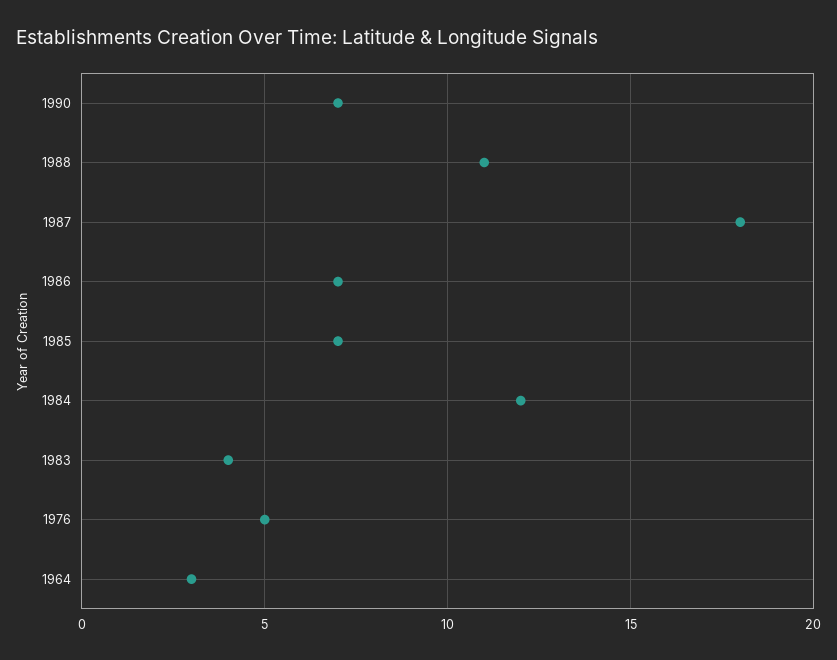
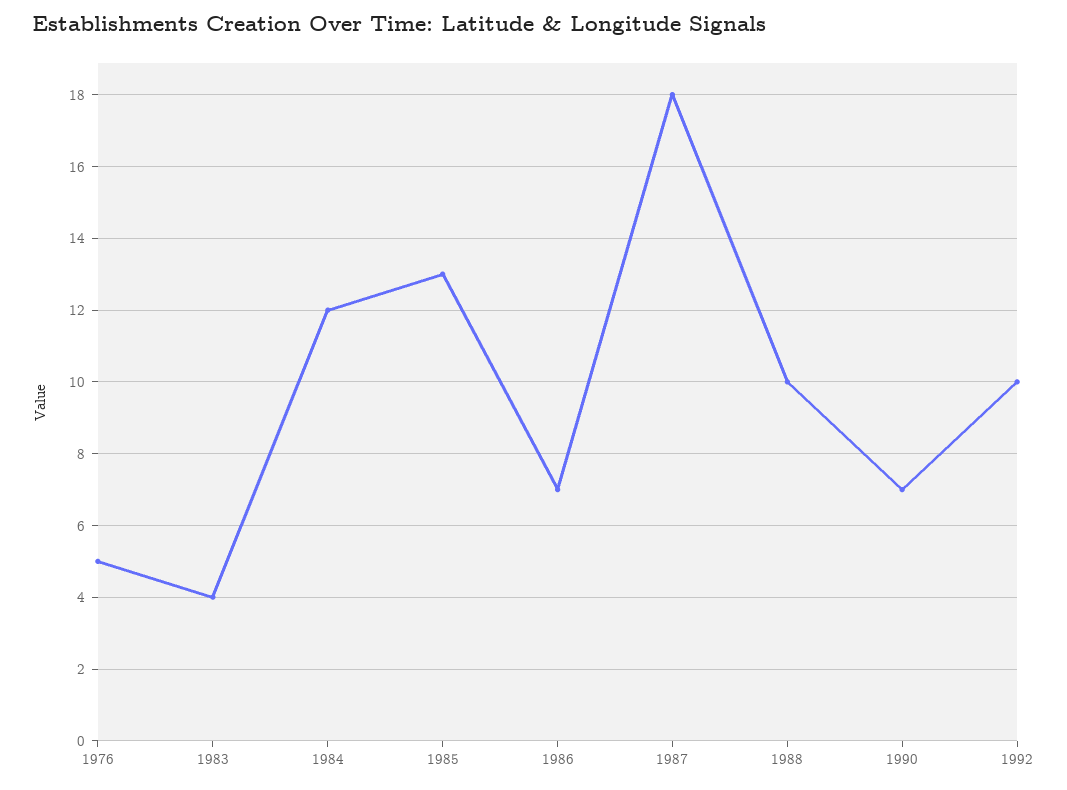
1988: 11 -> 10
1985: 7 -> 13
1964: 3 -> none
1992: none -> 10

